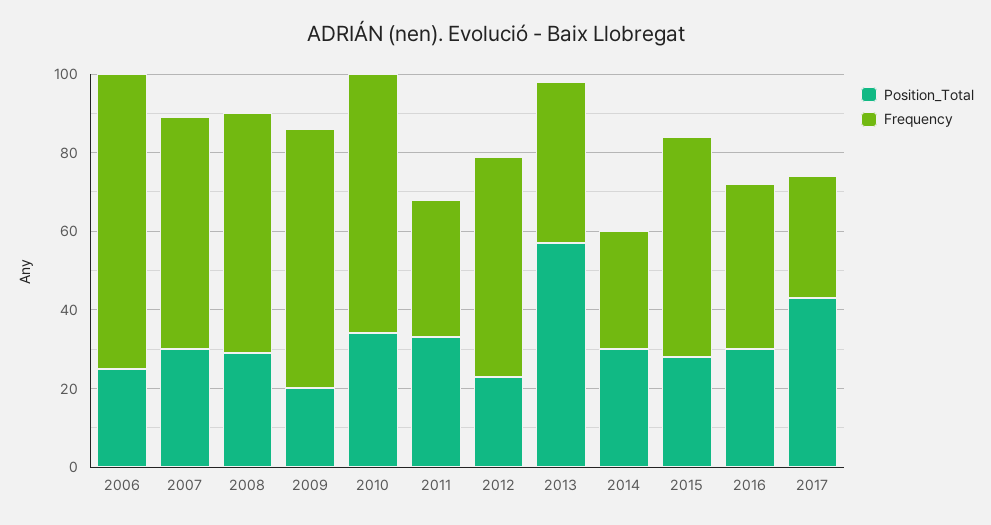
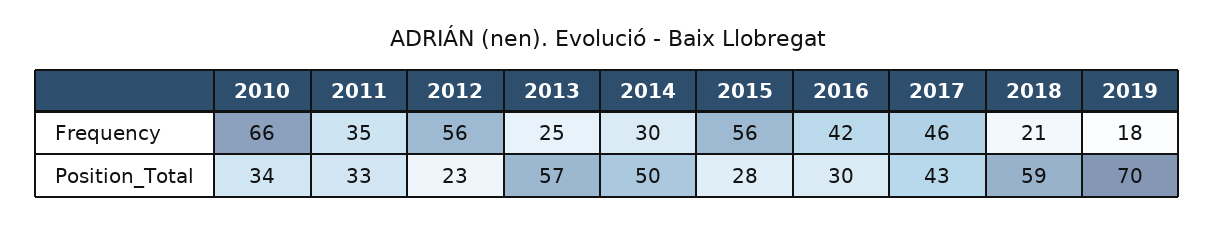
Position_Total, 2006: 25 -> none
Frequency, 2006: 75 -> none
Position_Total, 2007: 30 -> none
Frequency, 2007: 60 -> none
Position_Total, 2008: 30 -> none
Frequency, 2008: 60 -> none
Position_Total, 2009: 20 -> none
Frequency, 2009: 65 -> none
Frequency, 2013: 40 -> 25
Position_Total, 2014: 30 -> 50
Frequency, 2017: 30 -> 46
Frequency, 2018: none -> 21
Frequency, 2019: none -> 18
Position_Total, 2018: none -> 59
Position_Total, 2019: none -> 70

